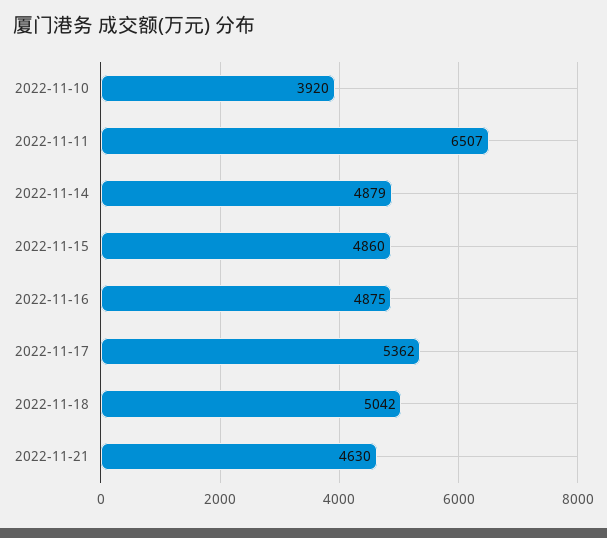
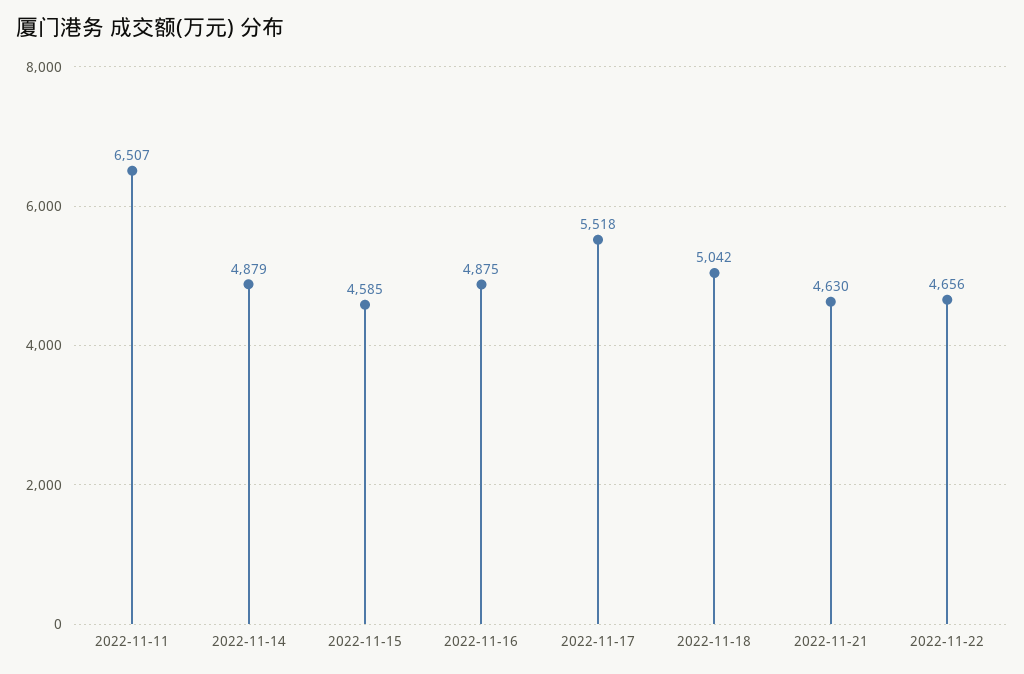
2022-11-10: 3920 -> none
2022-11-15: 4860 -> 4585
2022-11-17: 5362 -> 5518
2022-11-22: none -> 4656

